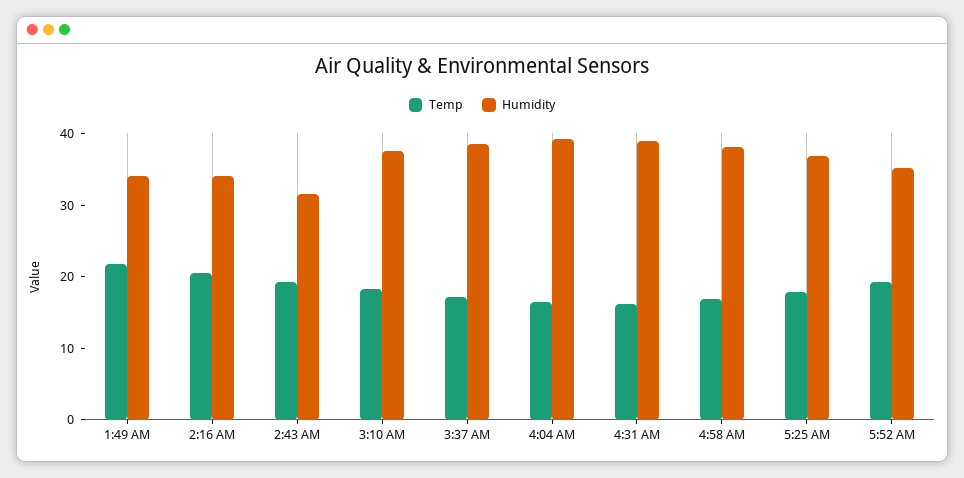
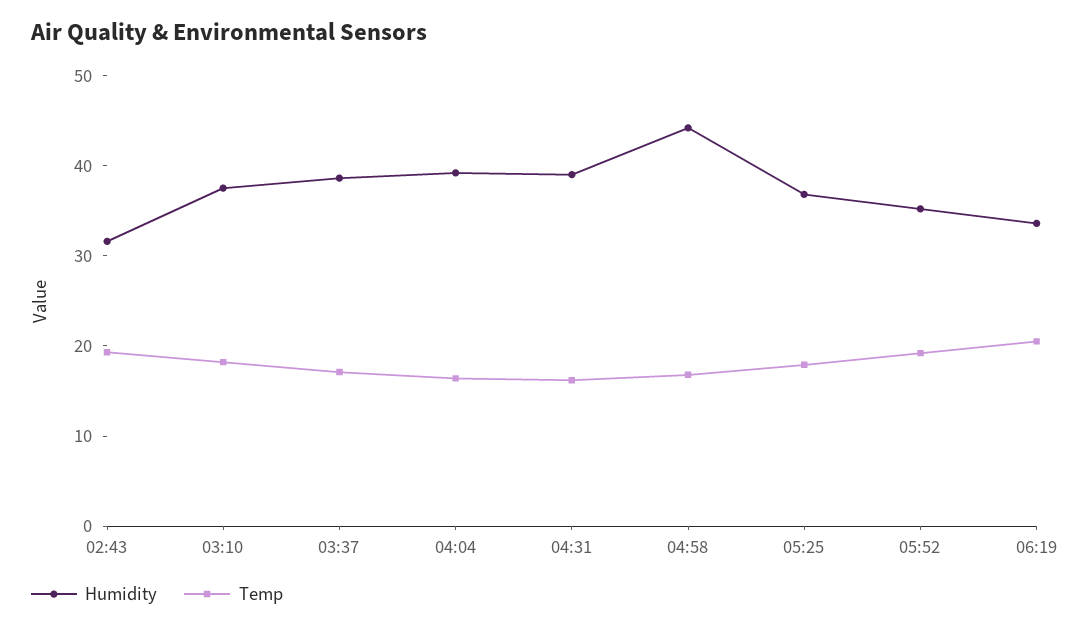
Temp, 1:49 AM: 22 -> none
Humidity, 1:49 AM: 34 -> none
Temp, 2:16 AM: 20 -> none
Humidity, 2:16 AM: 34 -> none
Humidity, 4:58 AM: 38 -> 44
Humidity, 06:19: none -> 34
Temp, 06:19: none -> 20

